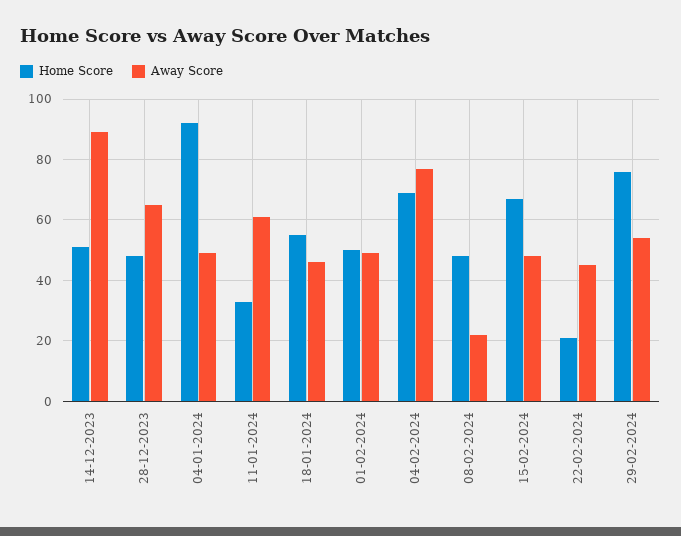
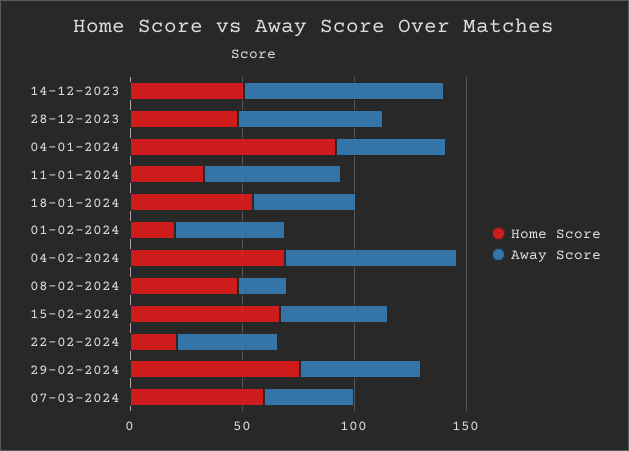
Home Score, 01-02-2024: 50 -> 20
Home Score, 07-03-2024: none -> 60
Away Score, 07-03-2024: none -> 40

